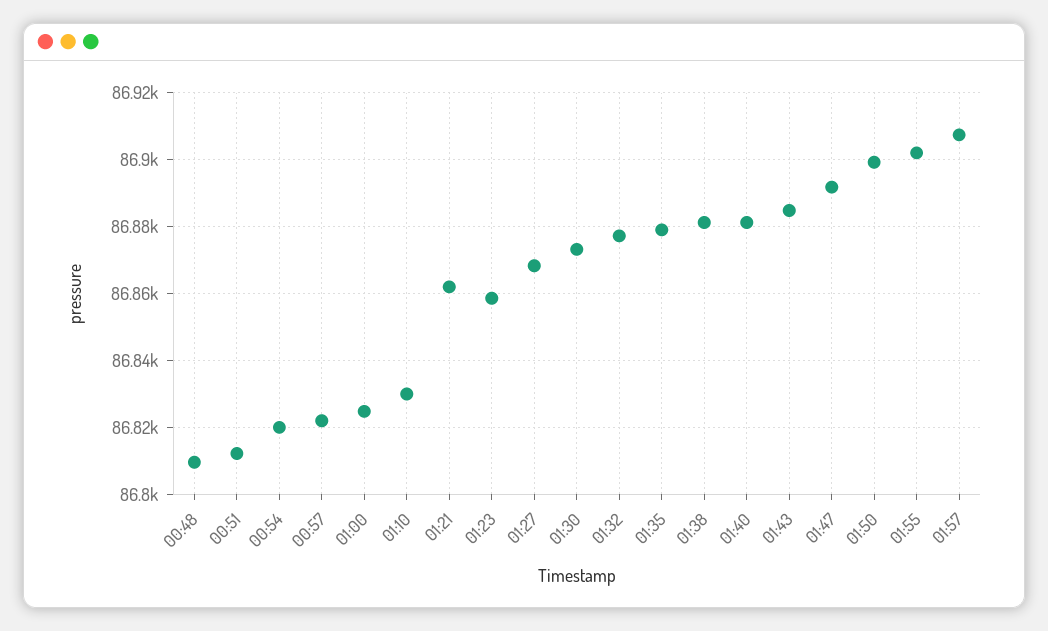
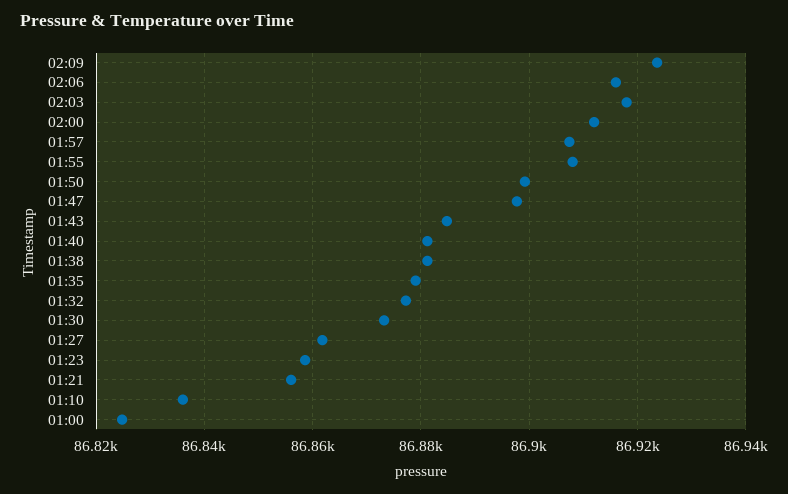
00:48: 86810 -> none
00:51: 86812 -> none
00:54: 86820 -> none
00:57: 86822 -> none
01:10: 86830 -> 86836
01:21: 86862 -> 86856
01:27: 86868 -> 86862
01:47: 86892 -> 86898
01:55: 86902 -> 86908
02:09: none -> 86924
02:06: none -> 86916
02:03: none -> 86918
02:00: none -> 86912

